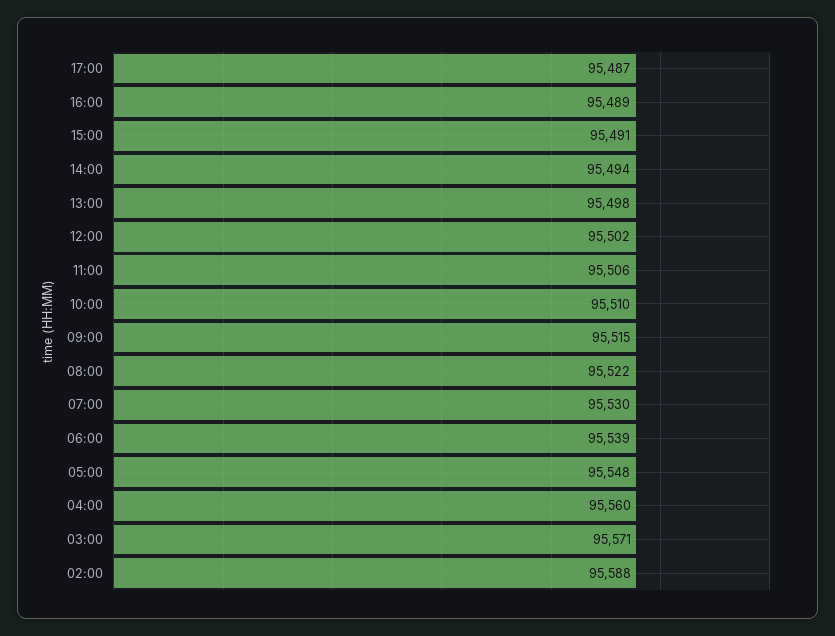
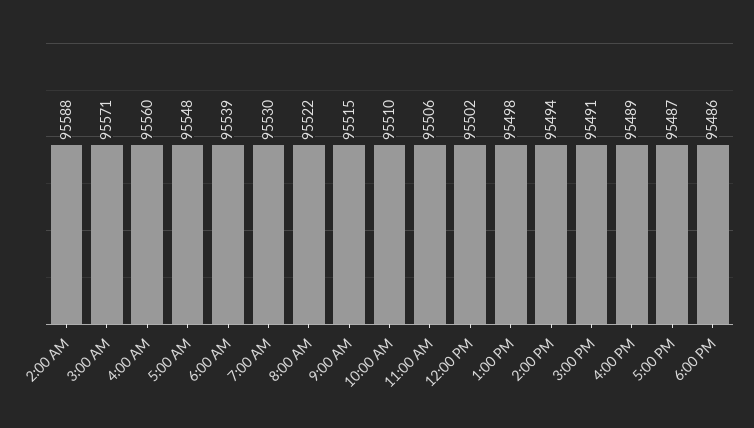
6:00 PM: none -> 95486

